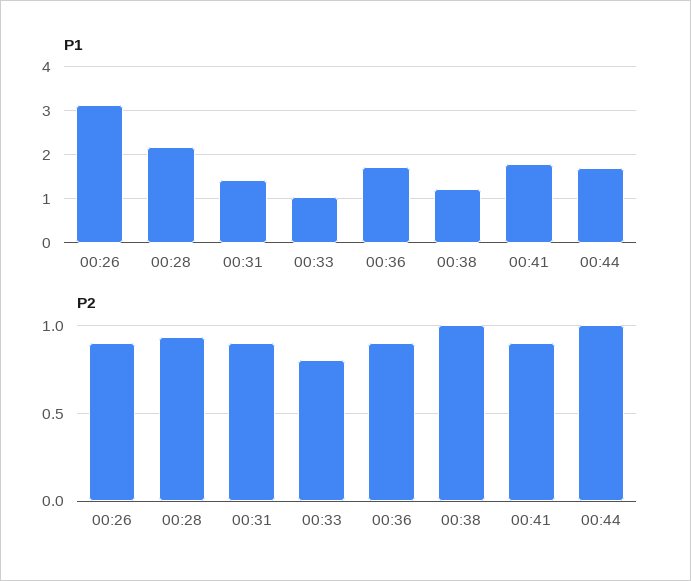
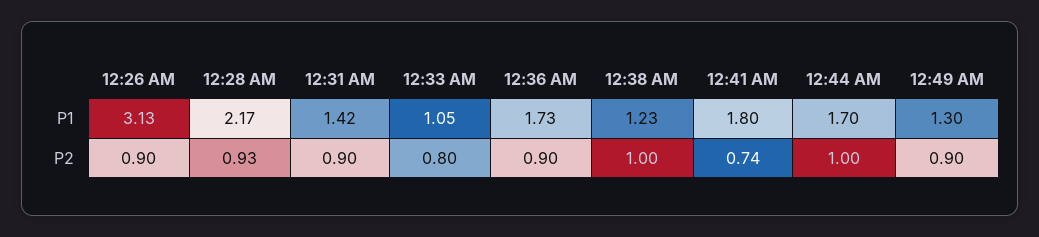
P2, 00:41: 0.9 -> 0.74
P1, 12:49 AM: none -> 1.3
P2, 12:49 AM: none -> 0.9

